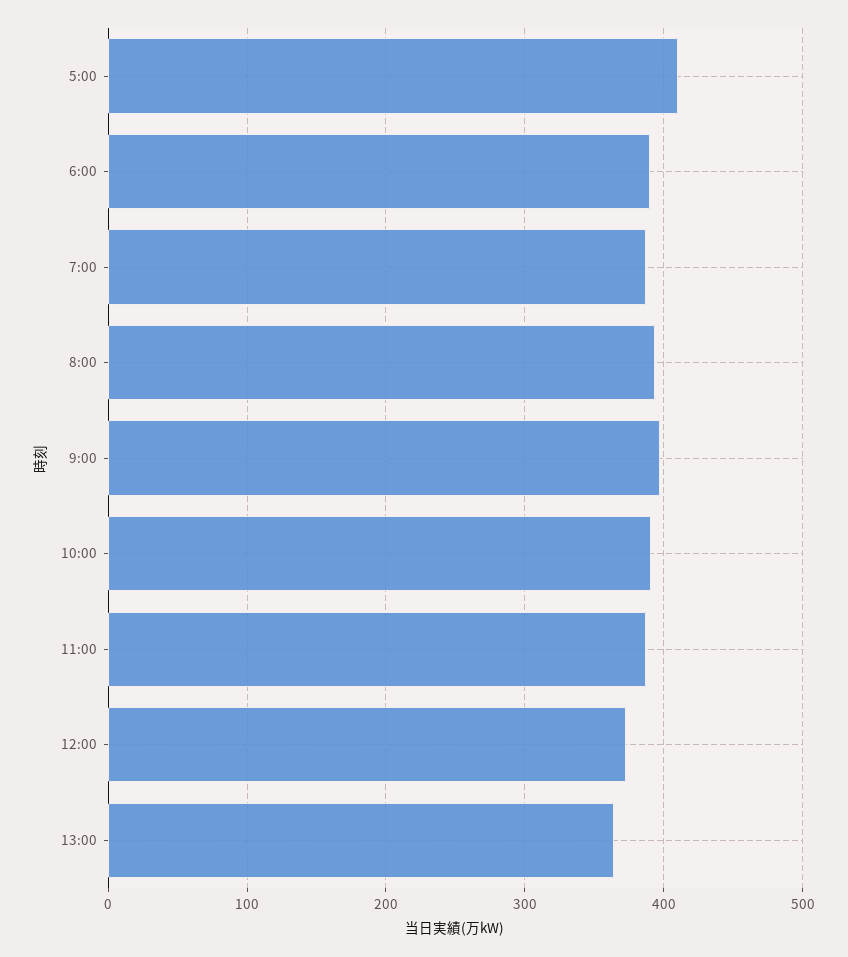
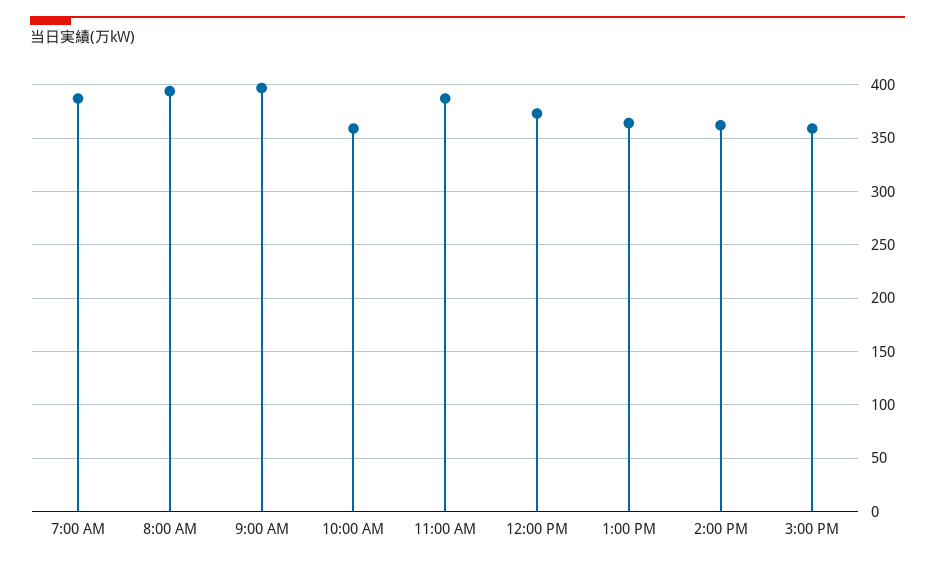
5:00: 410 -> none
6:00: 390 -> none
10:00: 390 -> 360
2:00 PM: none -> 360
3:00 PM: none -> 360

